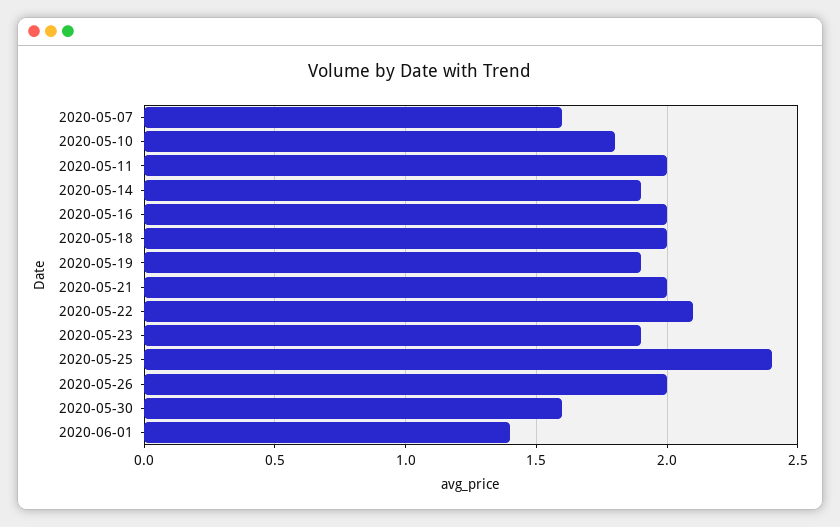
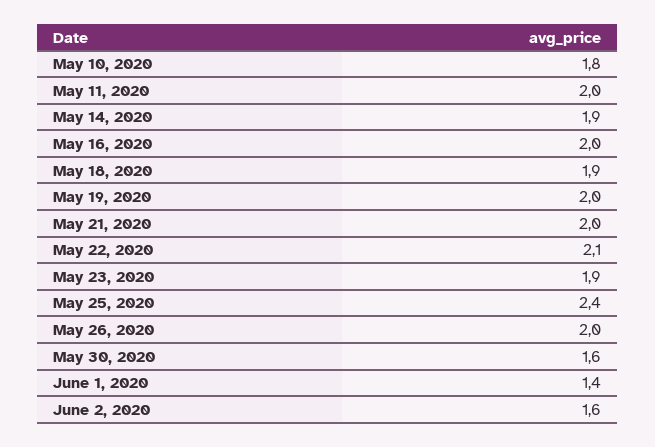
2020-05-07: 1.6 -> none
2020-05-18: 2 -> 1.9
2020-05-19: 1.9 -> 2
June 2, 2020: none -> 1.6

